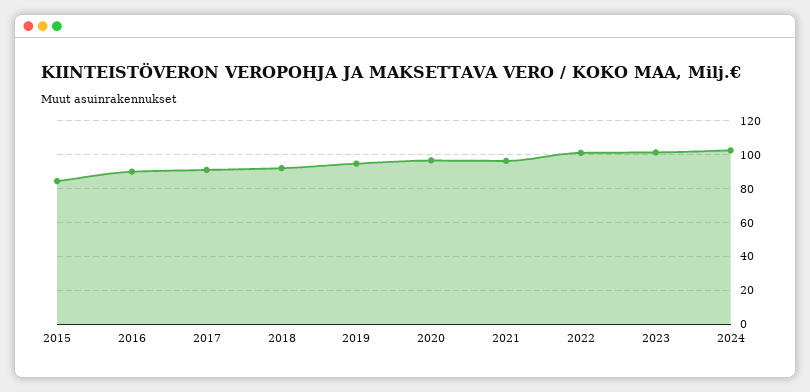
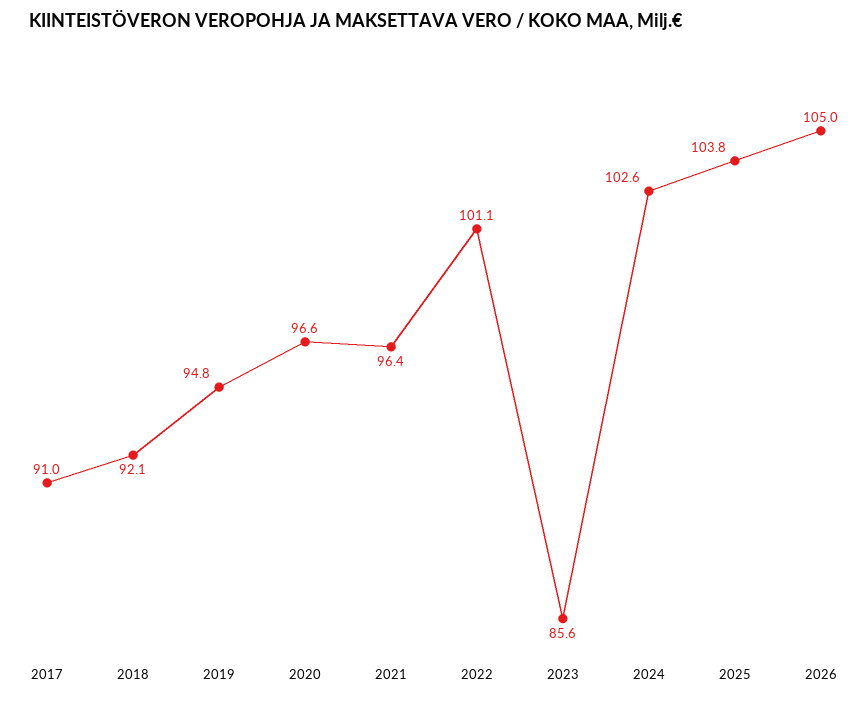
2015: 85 -> none
2016: 90 -> none
2023: 100 -> 85.6
2025: none -> 103.8
2026: none -> 105

